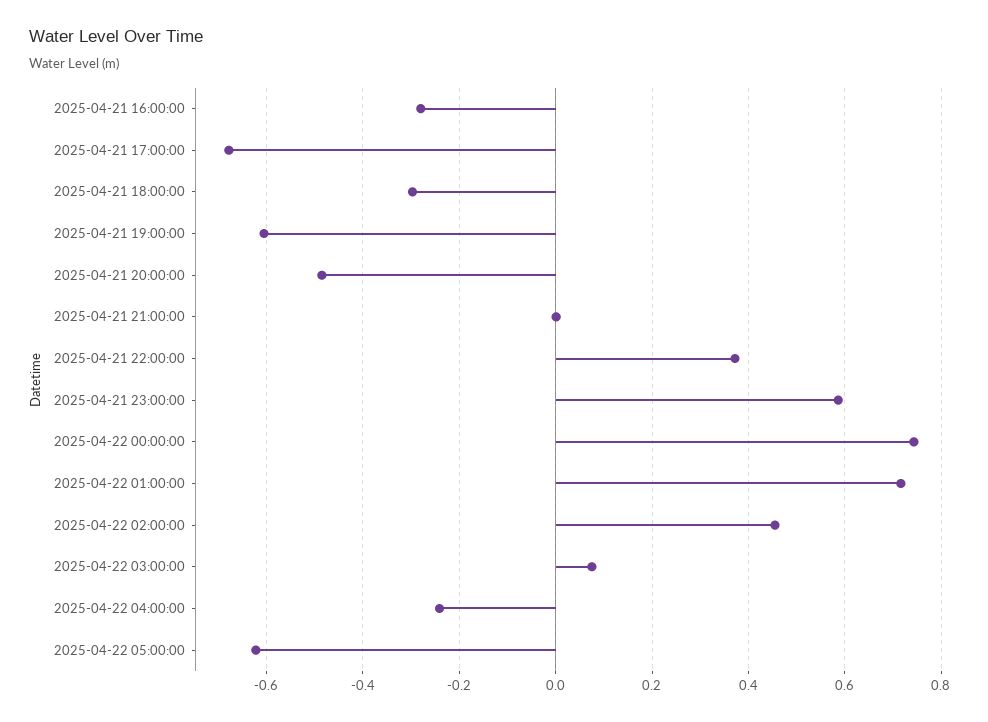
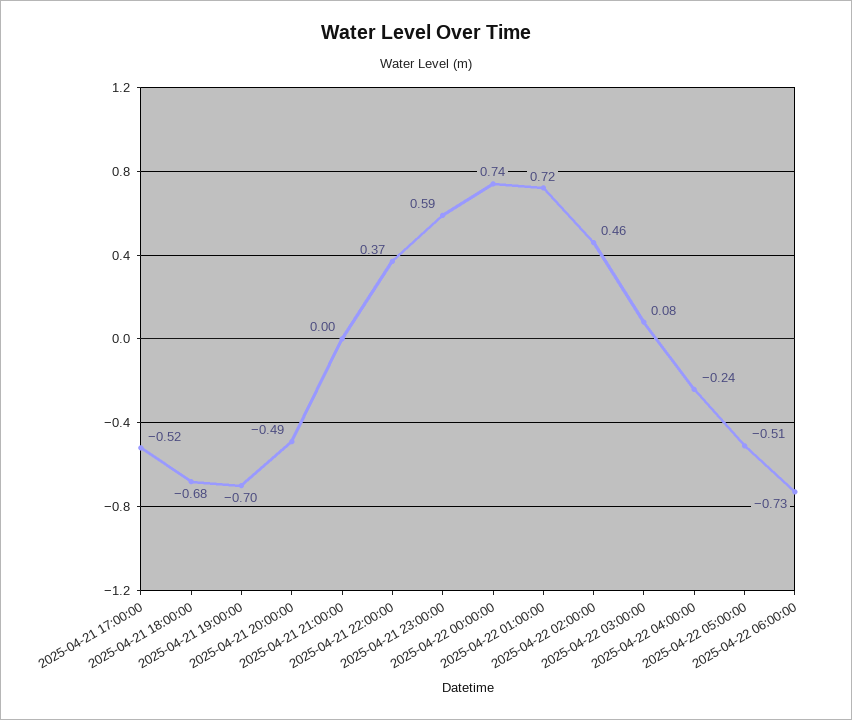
2025-04-21 16:00:00: -0.28 -> none
2025-04-21 17:00:00: -0.68 -> -0.52
2025-04-21 18:00:00: -0.3 -> -0.68
2025-04-21 19:00:00: -0.6 -> -0.7
2025-04-22 05:00:00: -0.62 -> -0.51
2025-04-22 06:00:00: none -> -0.73

